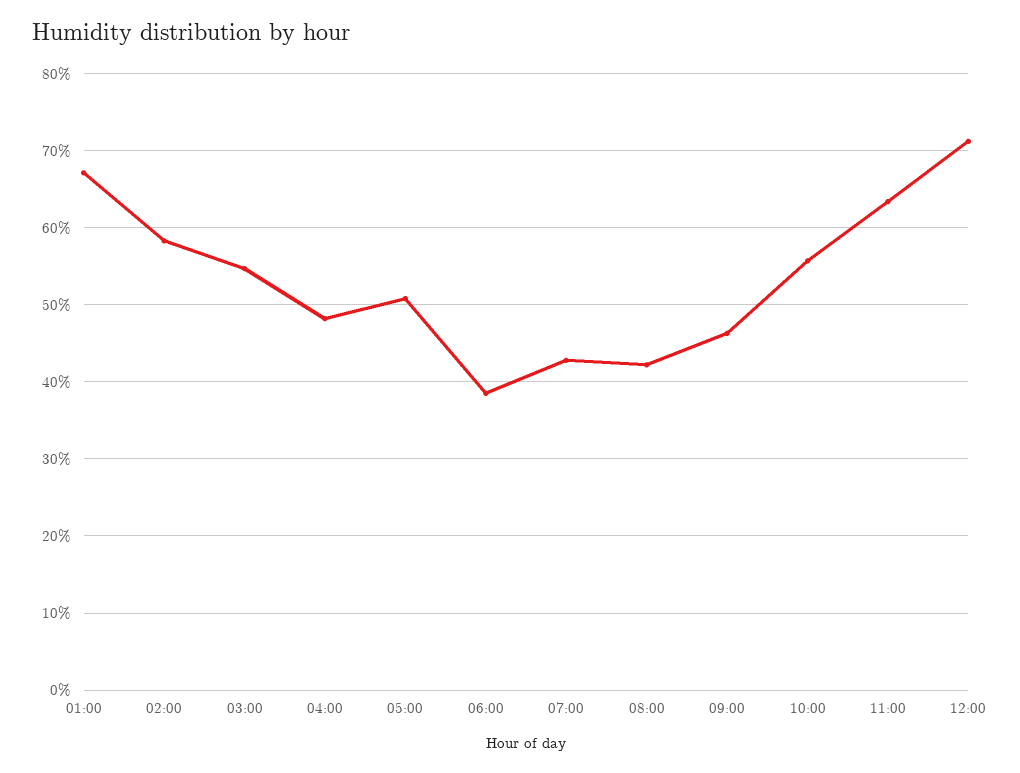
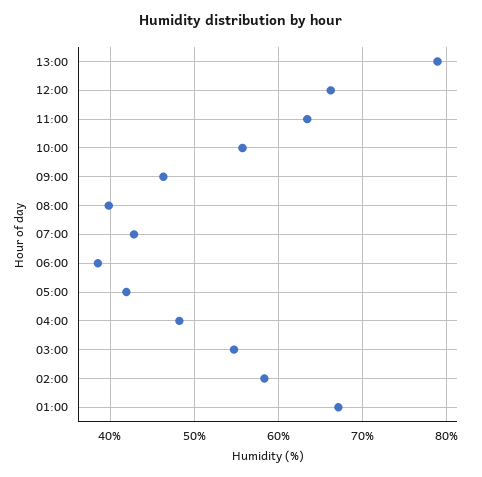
05:00: 51 -> 42
08:00: 42 -> 40
12:00: 71 -> 66
13:00: none -> 79

